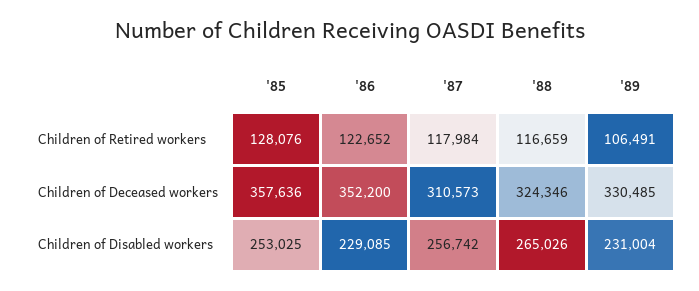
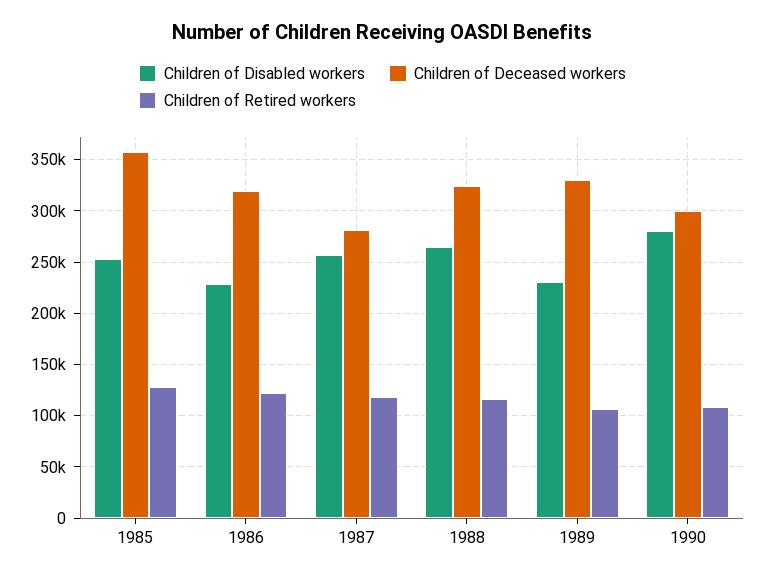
Children of Deceased workers, '86: 352200 -> 320000
Children of Deceased workers, '87: 310573 -> 280000
Children of Disabled workers, 1990: none -> 280000
Children of Deceased workers, 1990: none -> 300000
Children of Retired workers, 1990: none -> 110000

